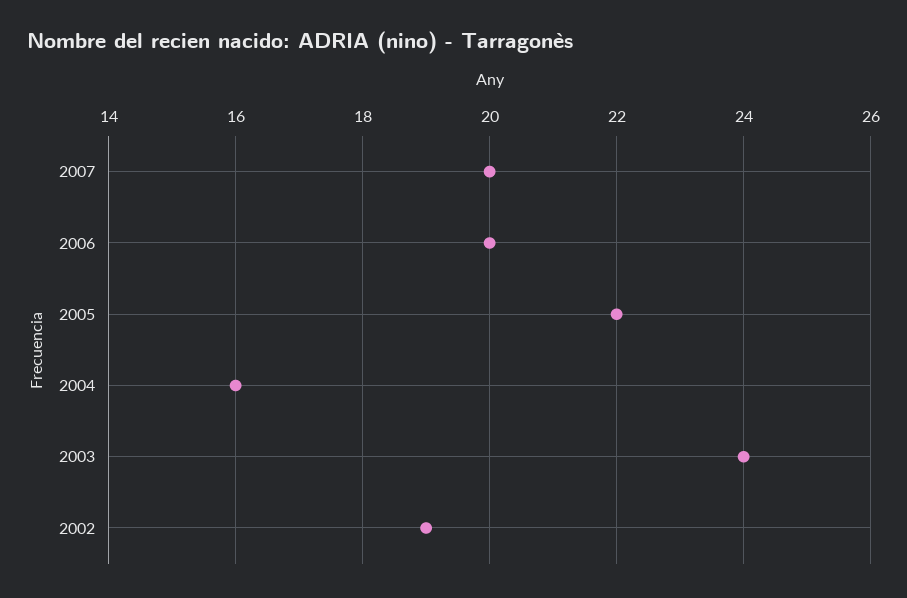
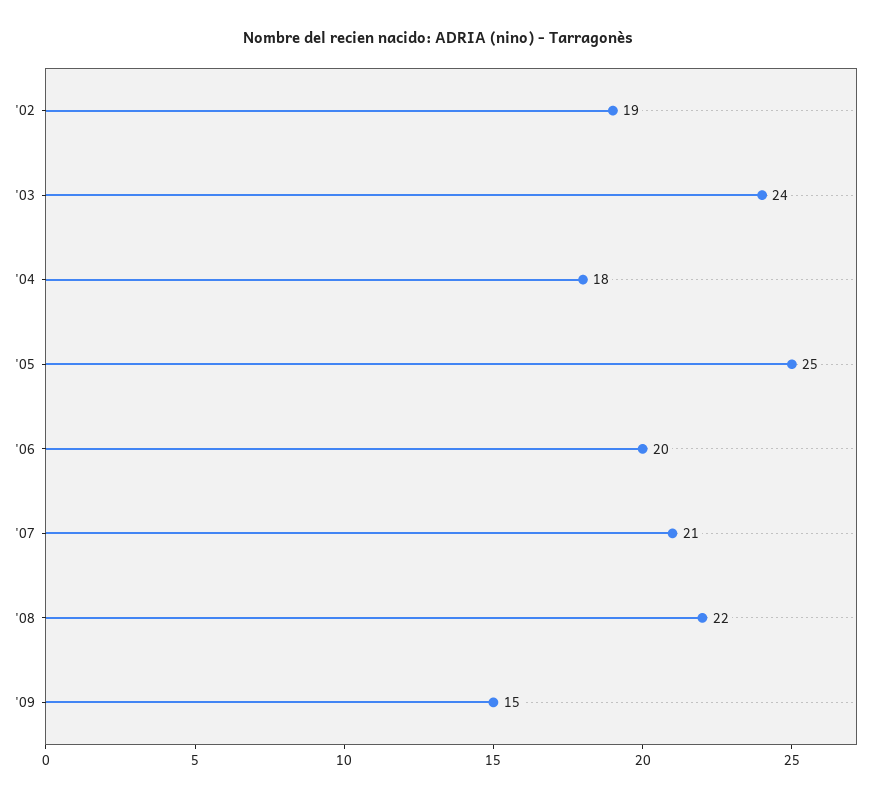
2007: 20 -> 21
2005: 22 -> 25
2004: 16 -> 18
'08: none -> 22
'09: none -> 15

